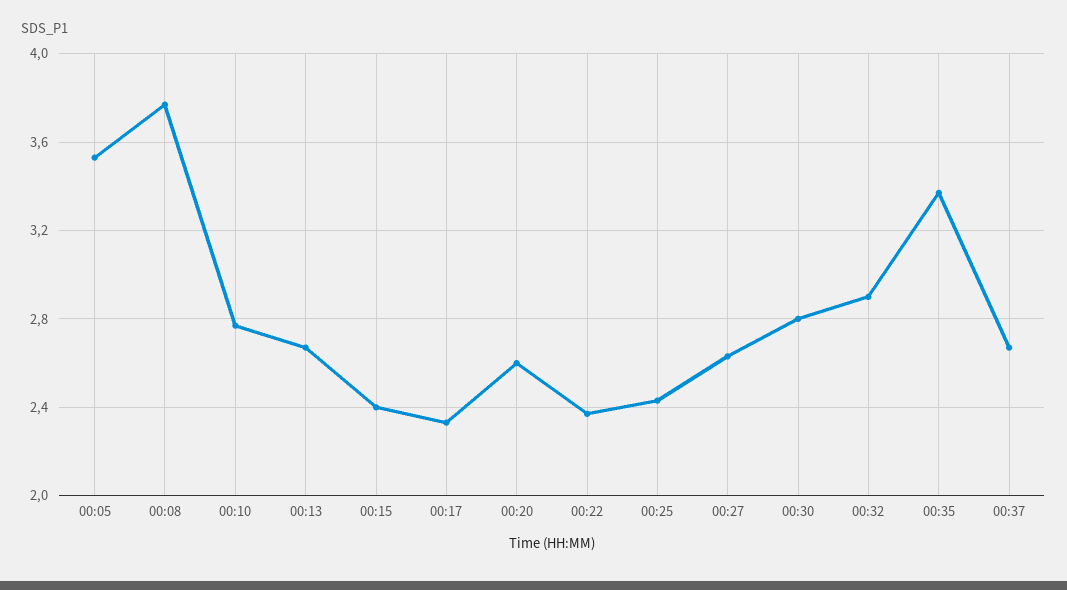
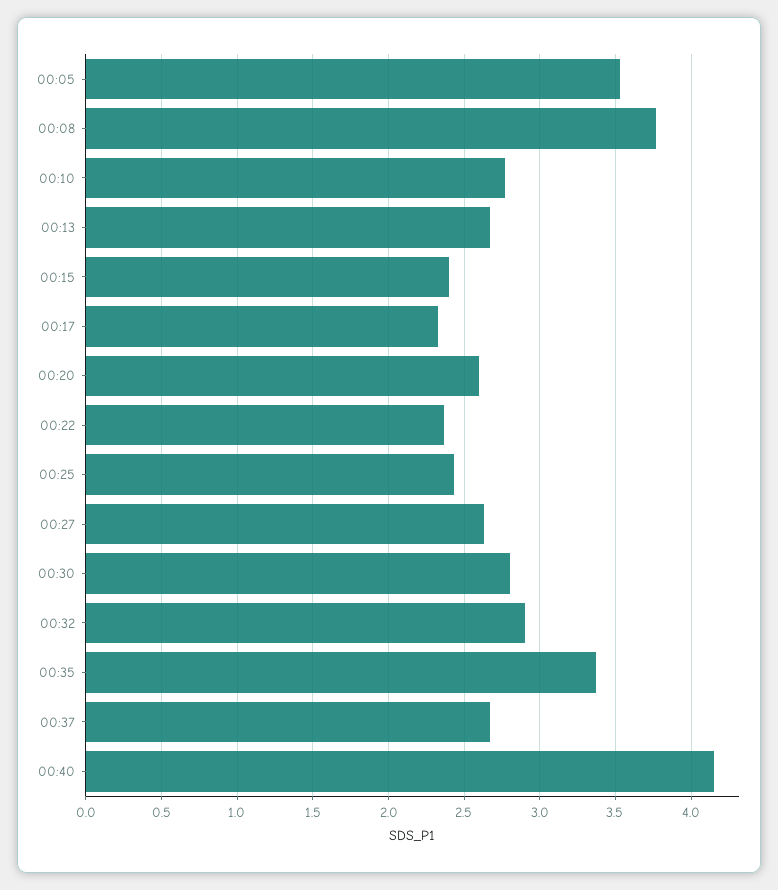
00:40: none -> 4.15

